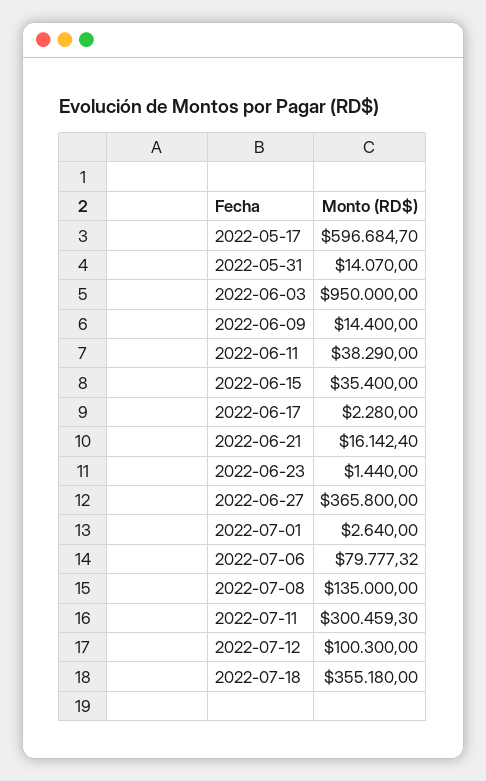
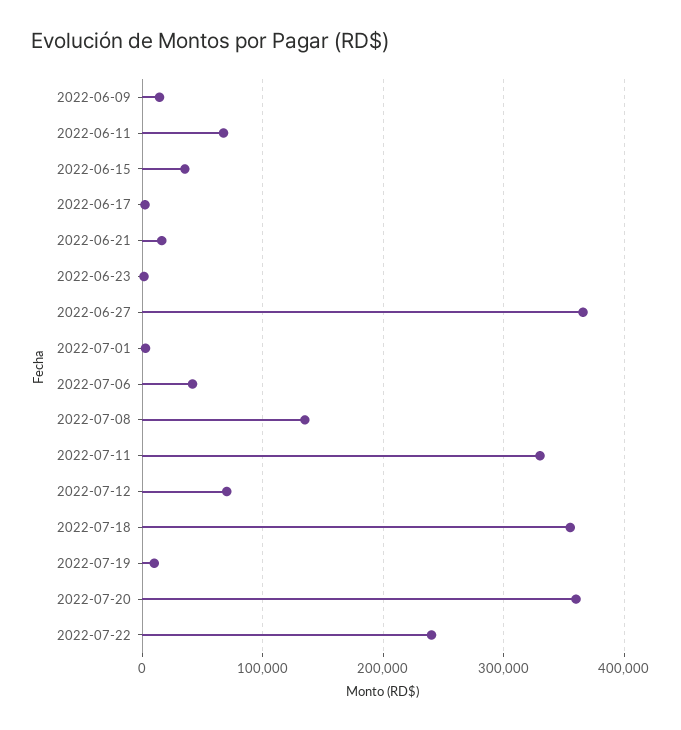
2022-05-17: 596684.7 -> none
2022-05-31: 14070 -> none
2022-06-03: 950000 -> none
2022-06-11: 38290 -> 70000
2022-07-06: 79777.32 -> 40000
2022-07-11: 300459.3 -> 330000
2022-07-12: 100300 -> 70000
2022-07-19: none -> 10000
2022-07-20: none -> 360000
2022-07-22: none -> 240000

